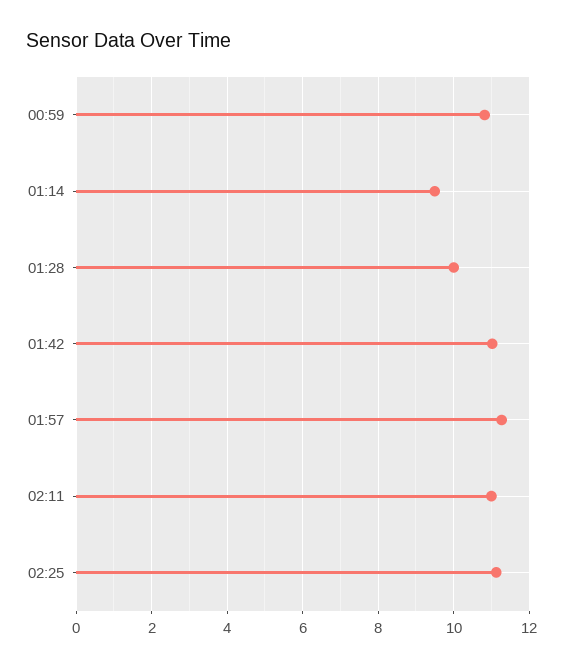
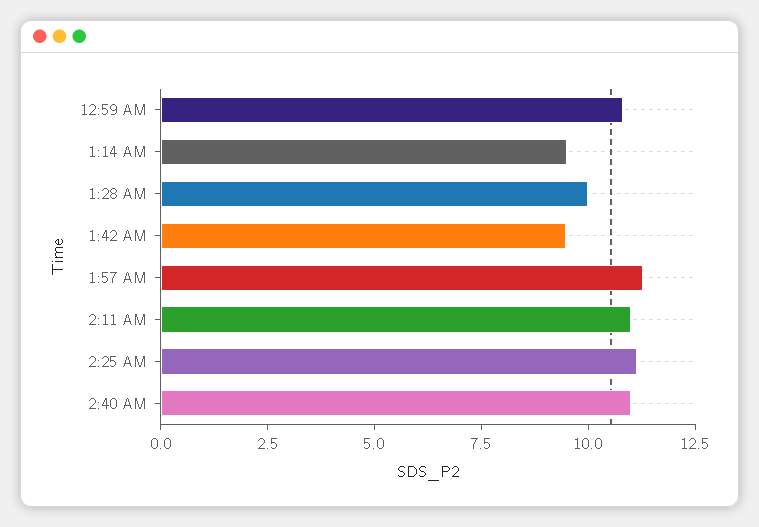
01:42: 11 -> 9.5
2:40 AM: none -> 11

